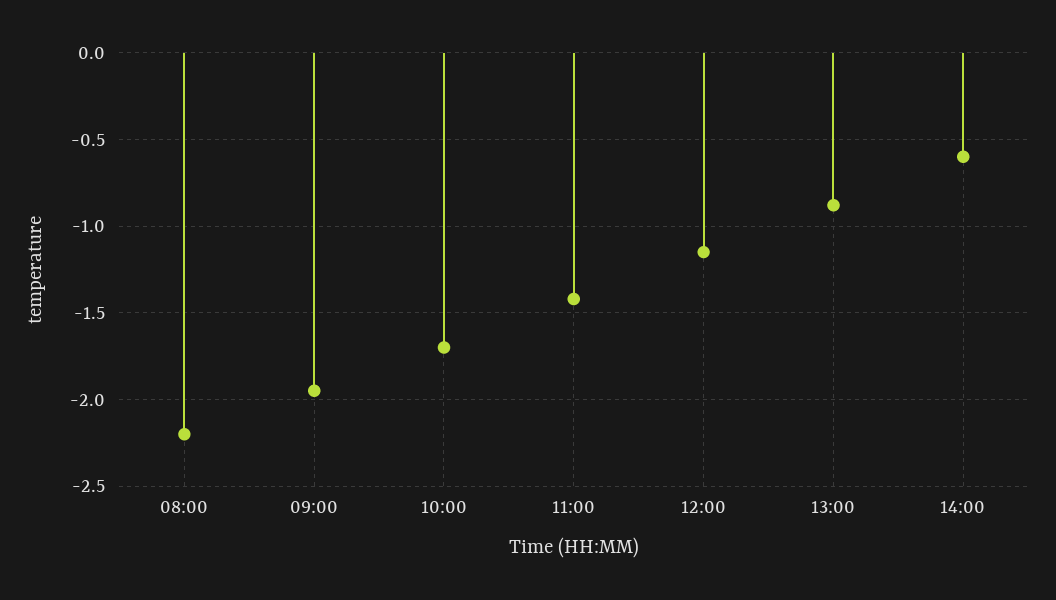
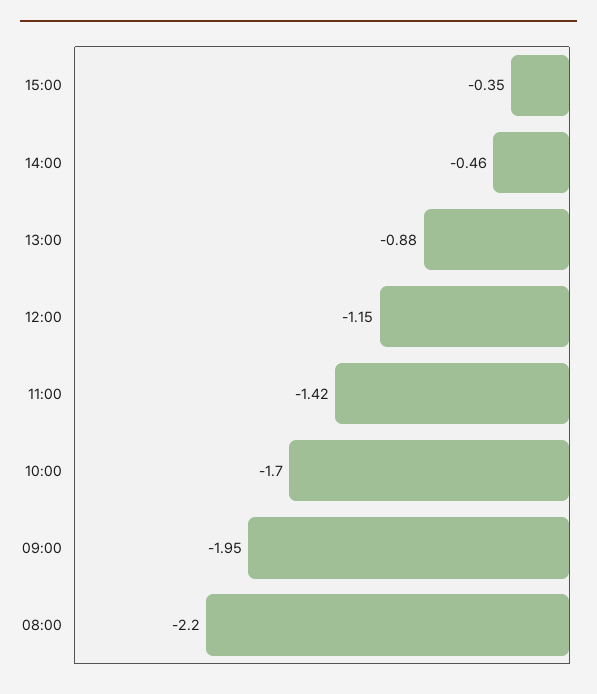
14:00: -0.6 -> -0.46
15:00: none -> -0.35

